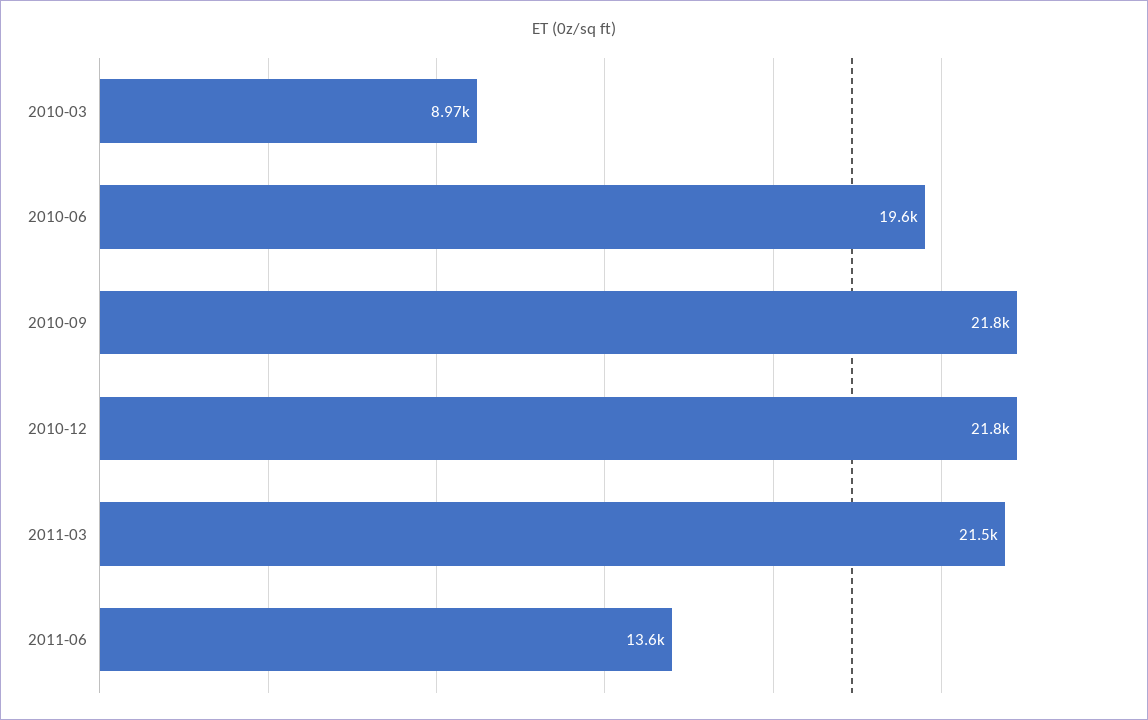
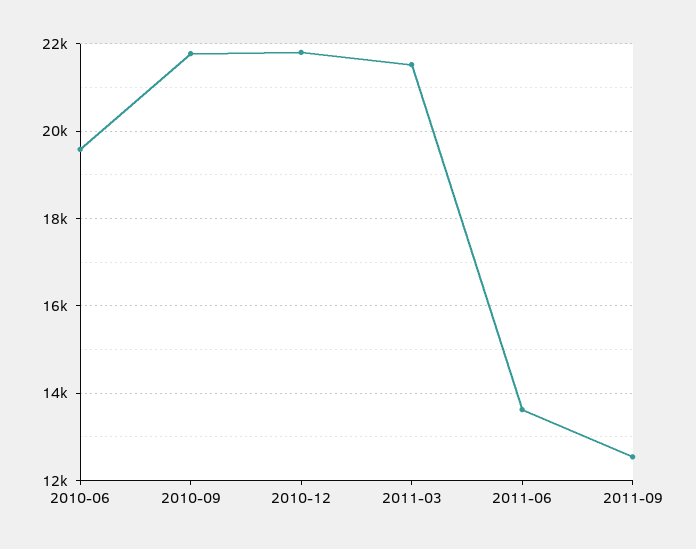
2010-03: 8970 -> none
2011-09: none -> 12600

